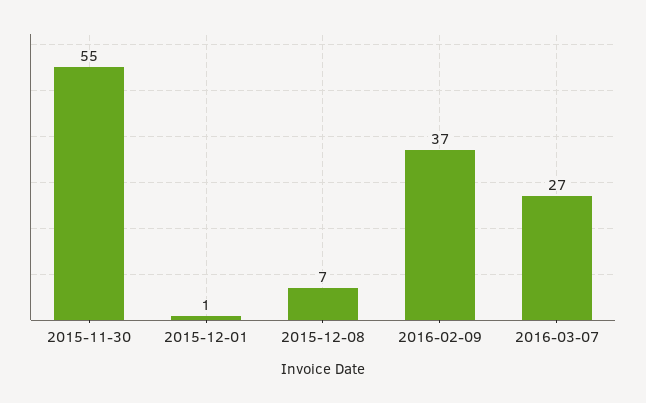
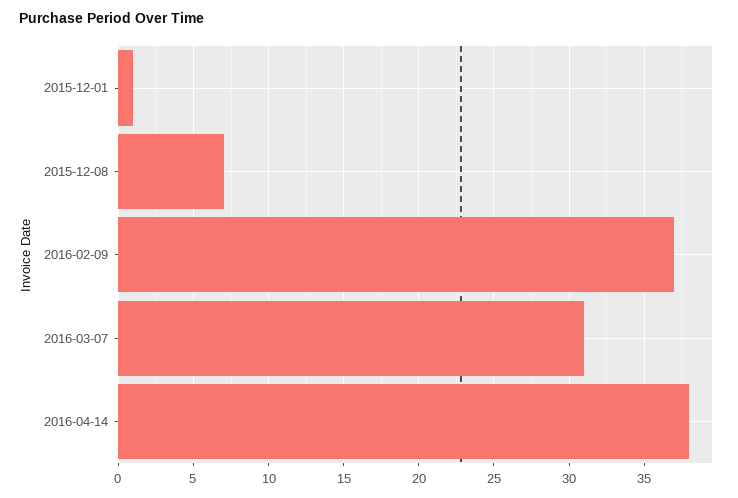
2015-11-30: 55 -> none
2016-03-07: 27 -> 31
2016-04-14: none -> 38

